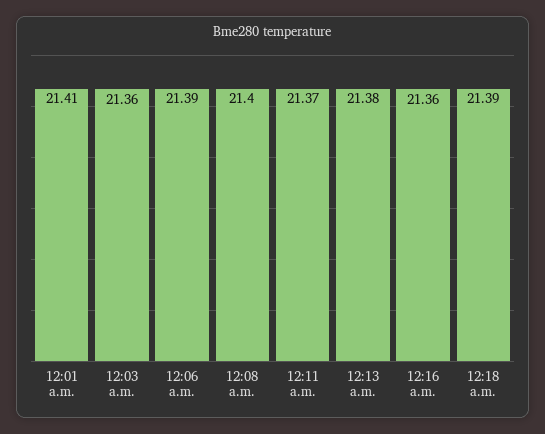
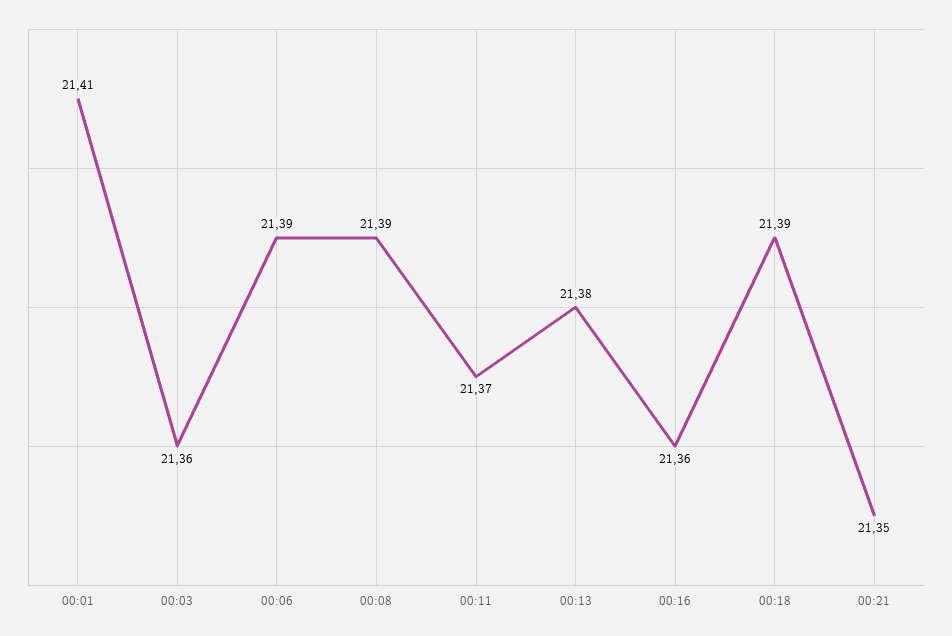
12:08 a.m.: 21.4 -> 21.39
00:21: none -> 21.35

